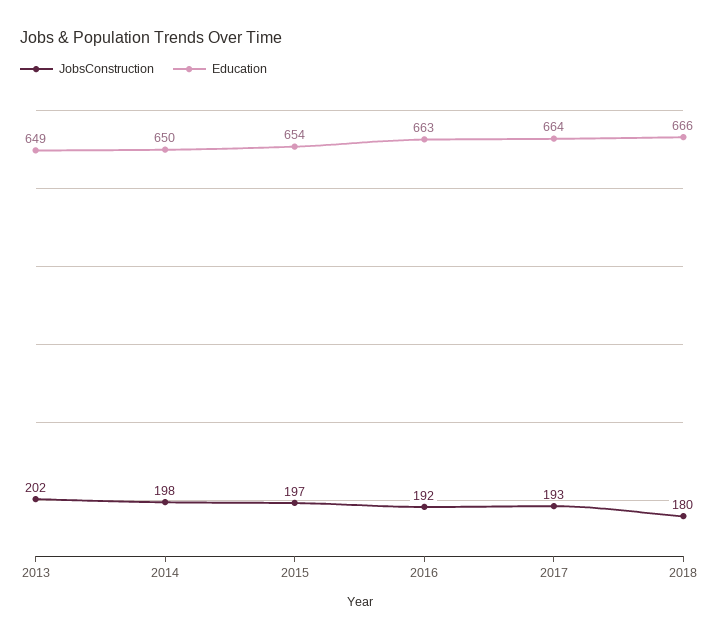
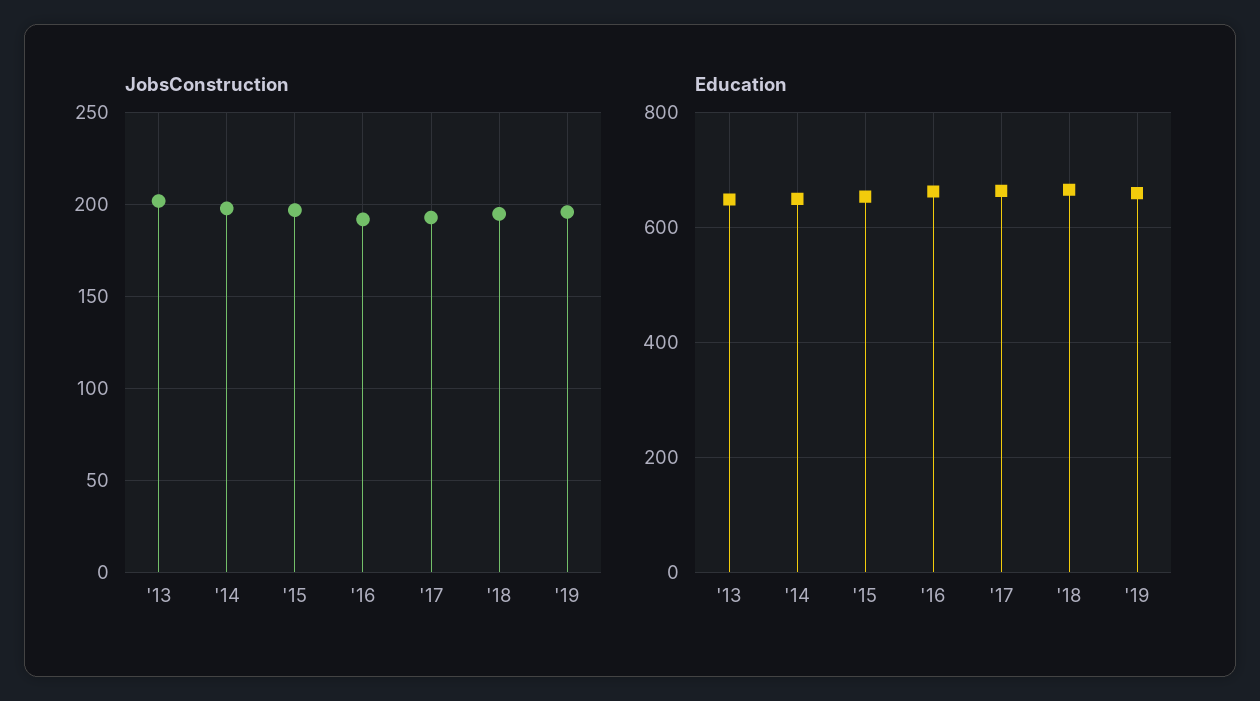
JobsConstruction, 2018: 180 -> 195
JobsConstruction, '19: none -> 195
Education, '19: none -> 660

